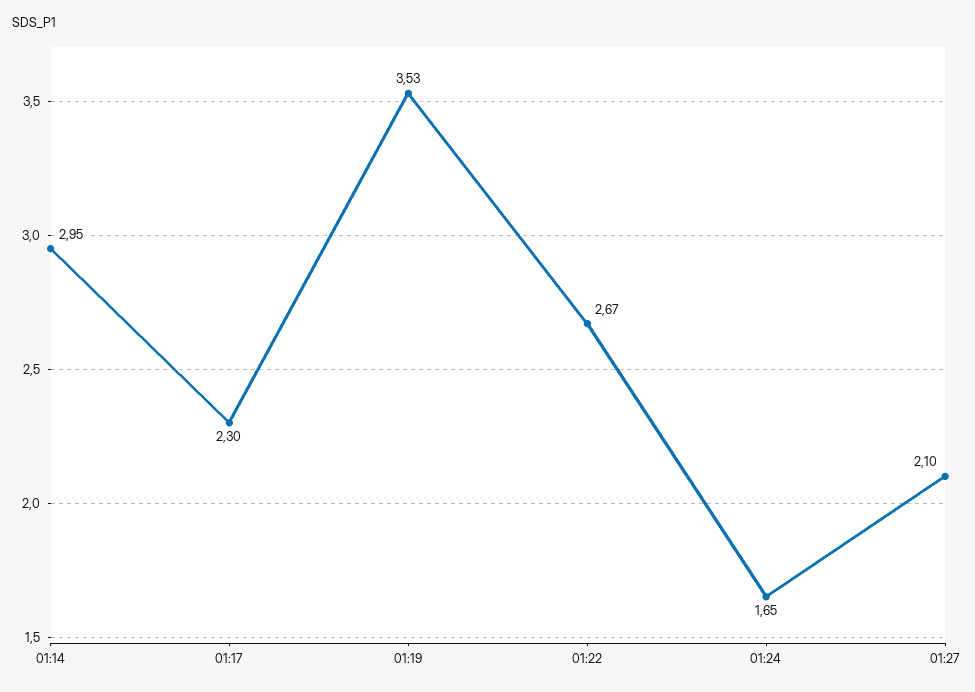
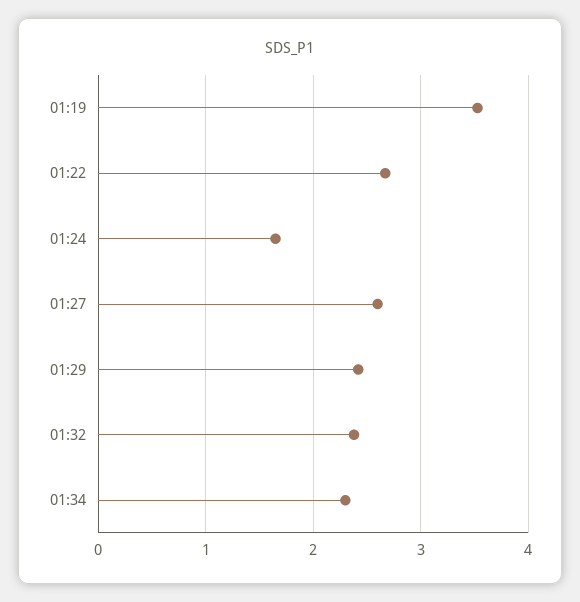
01:14: 2.95 -> none
01:17: 2.3 -> none
01:27: 2.1 -> 2.6
01:29: none -> 2.4
01:32: none -> 2.4
01:34: none -> 2.3

